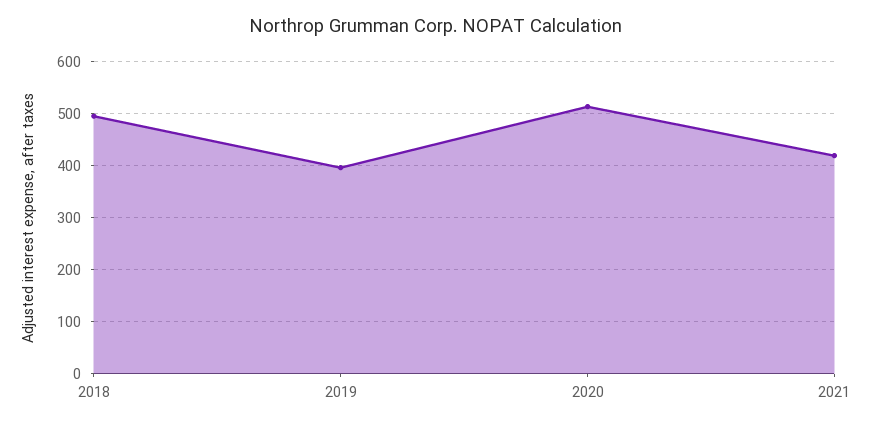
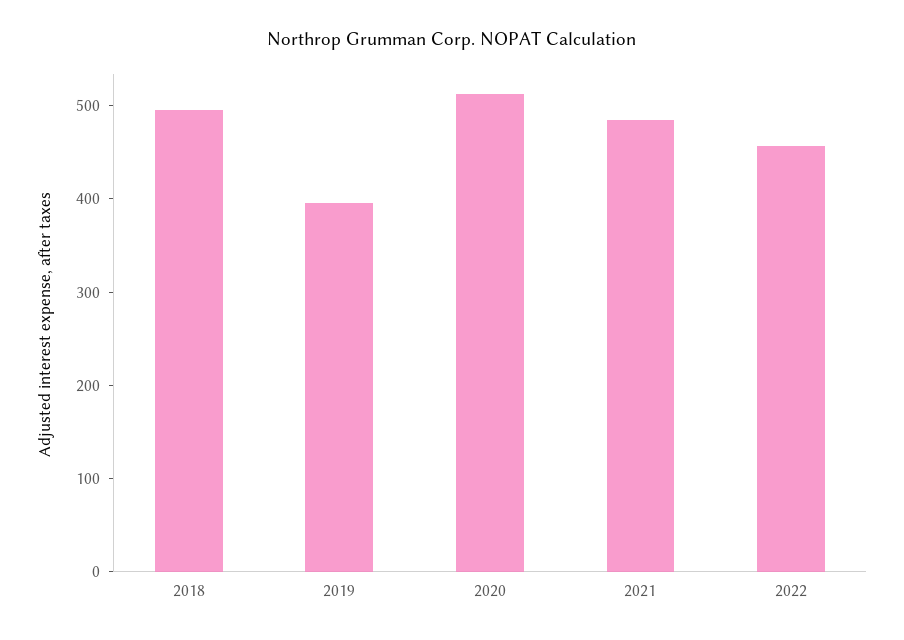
2021: 420 -> 480
2022: none -> 460

